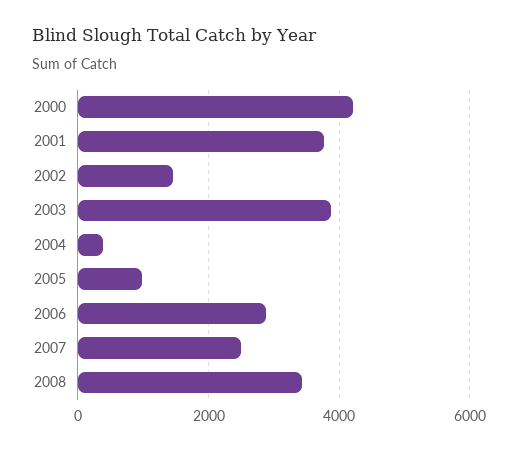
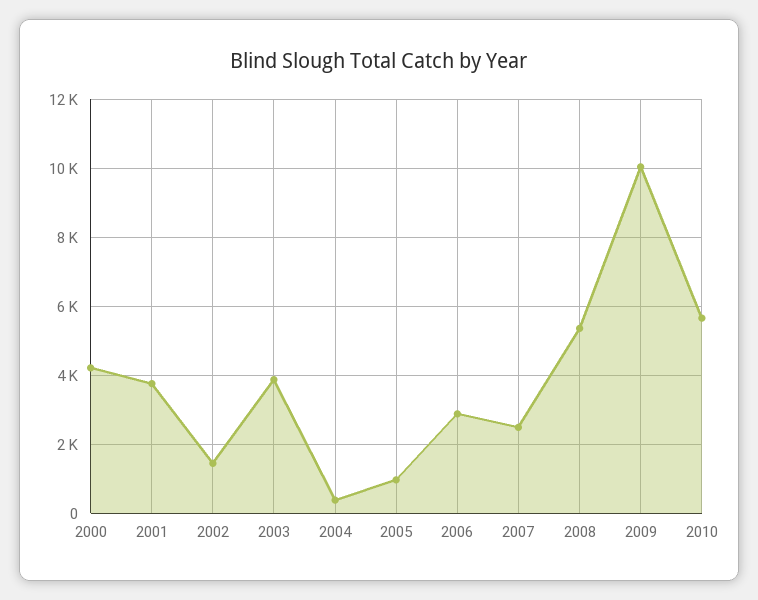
2008: 3400 -> 5400
2009: none -> 10000
2010: none -> 5600

